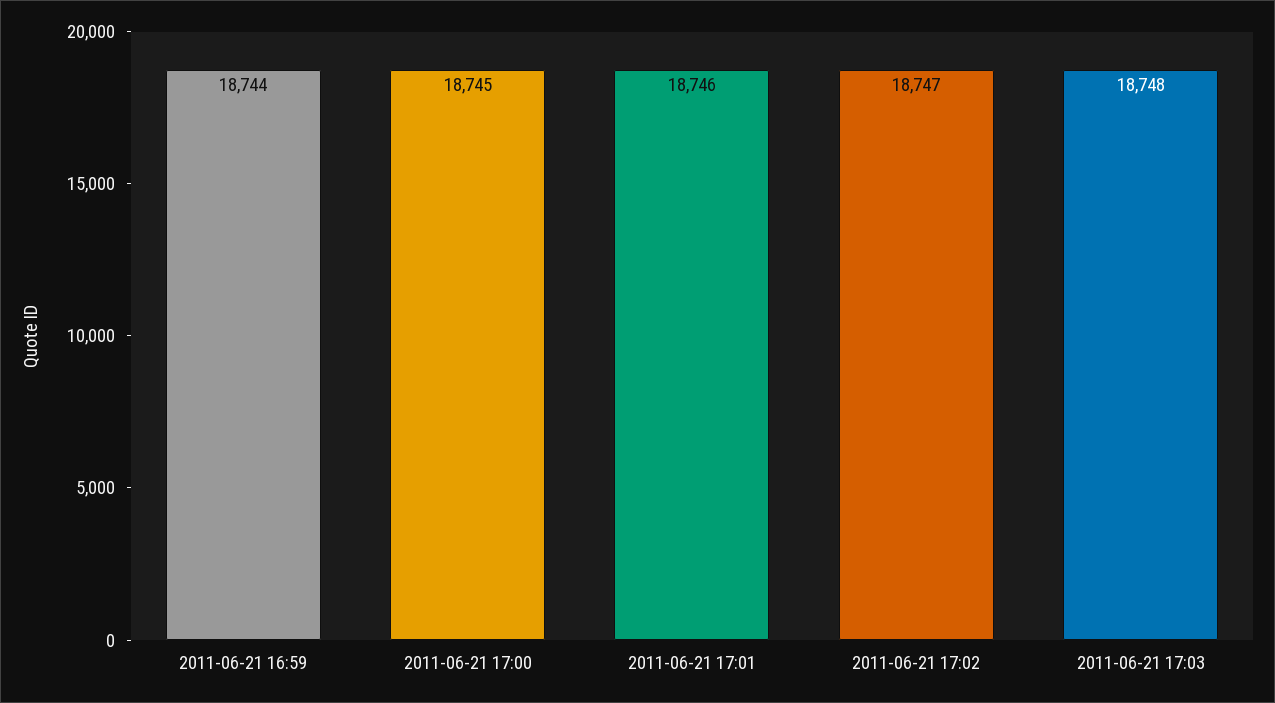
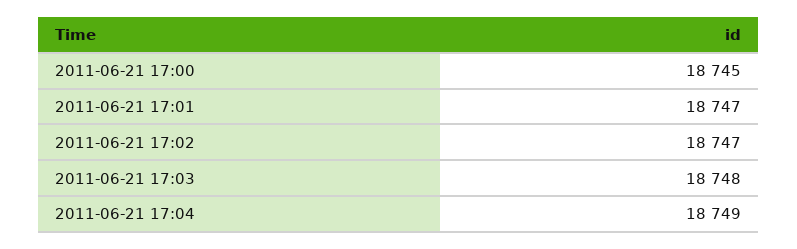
2011-06-21 16:59: 18744 -> none
2011-06-21 17:01: 18746 -> 18747
2011-06-21 17:04: none -> 18749

